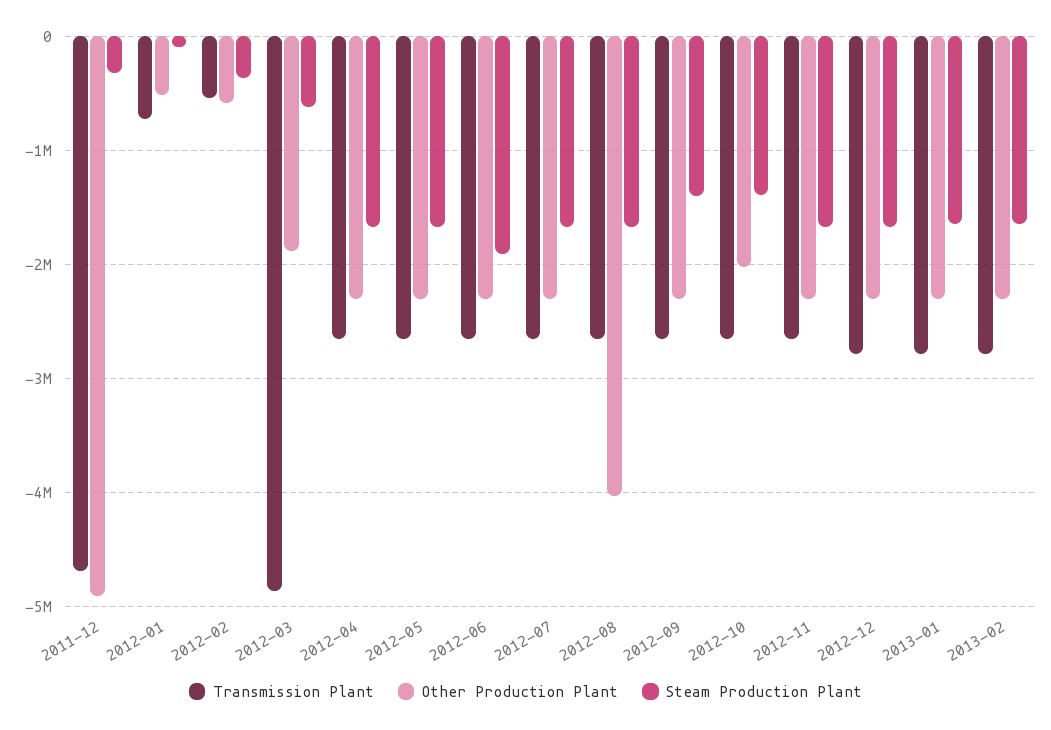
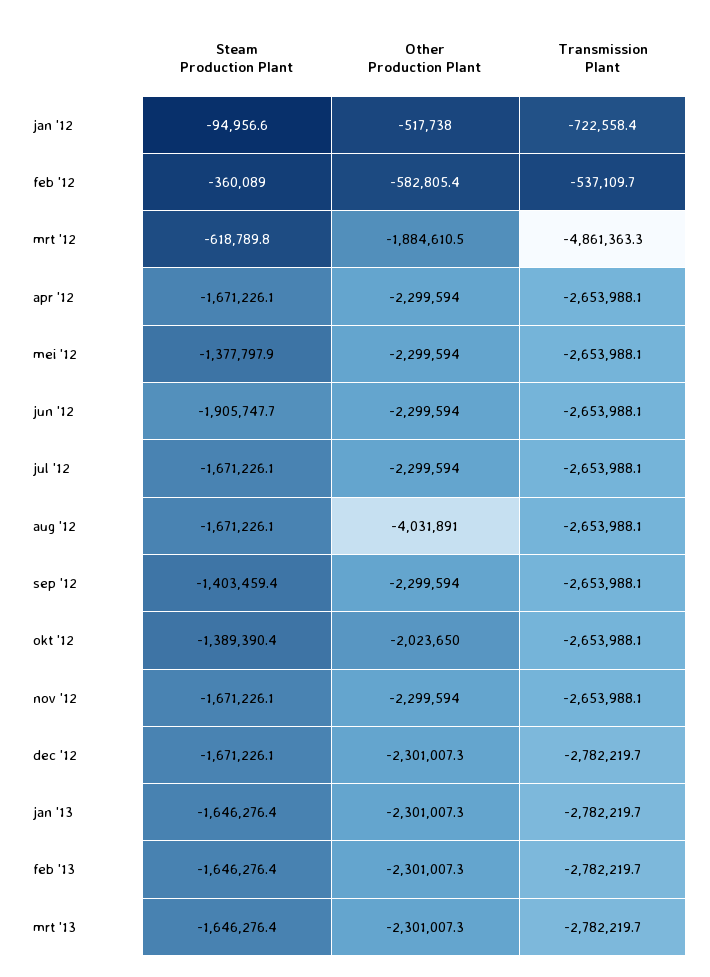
Transmission Plant, 2011-12: -4700000 -> none
Other Production Plant, 2011-12: -4900000 -> none
Steam Production Plant, 2011-12: -300000 -> none
Steam Production Plant, 2012-05: -1700000 -> -1377797.9
Steam Production Plant, mrt '13: none -> -1646276.4
Other Production Plant, mrt '13: none -> -2301007.3
Transmission Plant, mrt '13: none -> -2782219.7

